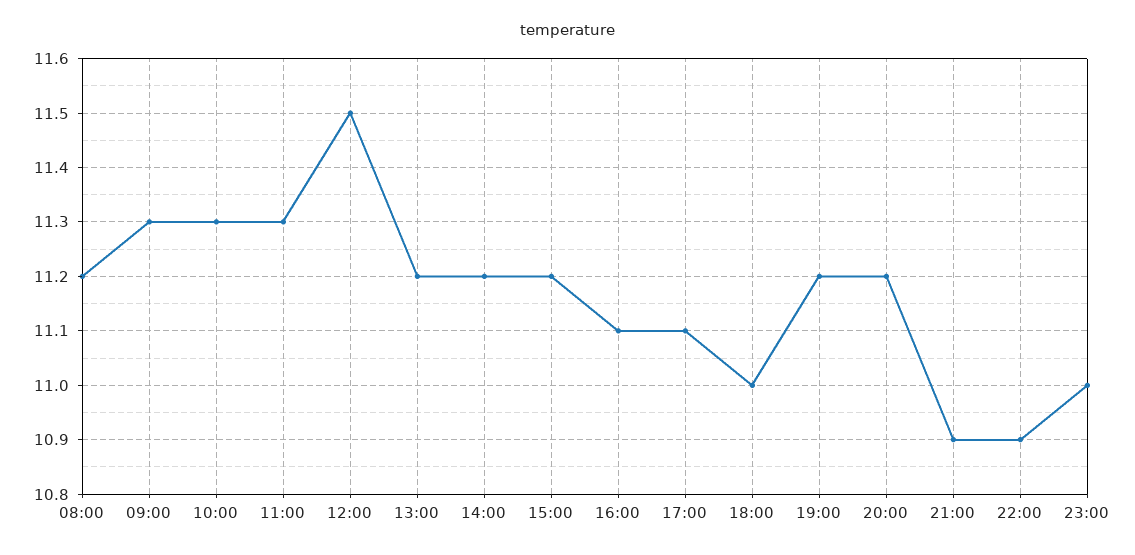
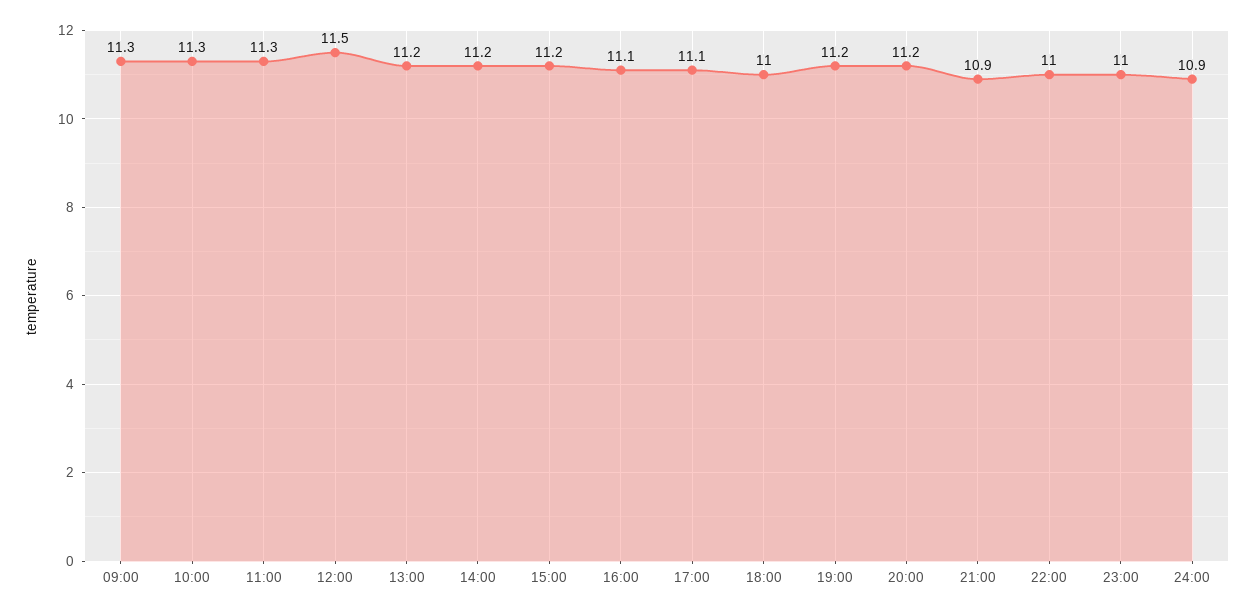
08:00: 11.2 -> none
22:00: 10.9 -> 11
24:00: none -> 10.9

